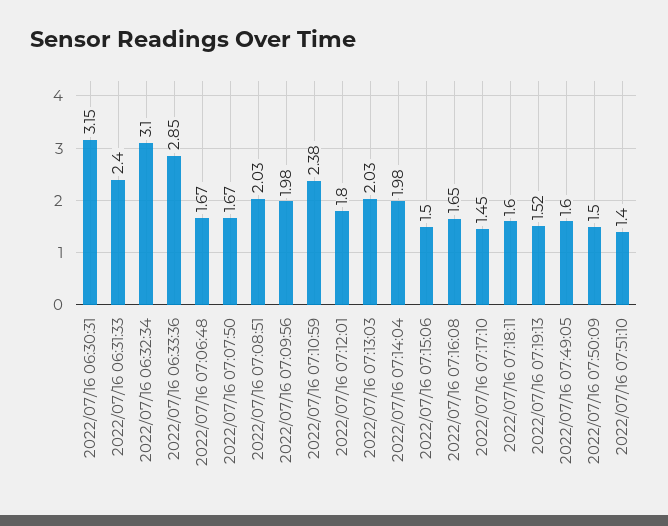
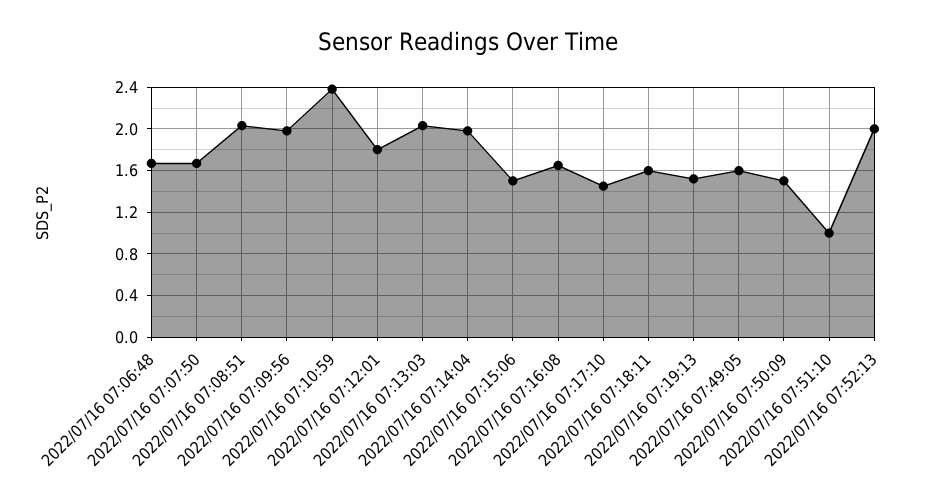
2022/07/16 06:30:31: 3.15 -> none
2022/07/16 06:31:33: 2.4 -> none
2022/07/16 06:32:34: 3.1 -> none
2022/07/16 06:33:36: 2.85 -> none
2022/07/16 07:51:10: 1.4 -> 1
2022/07/16 07:52:13: none -> 2

